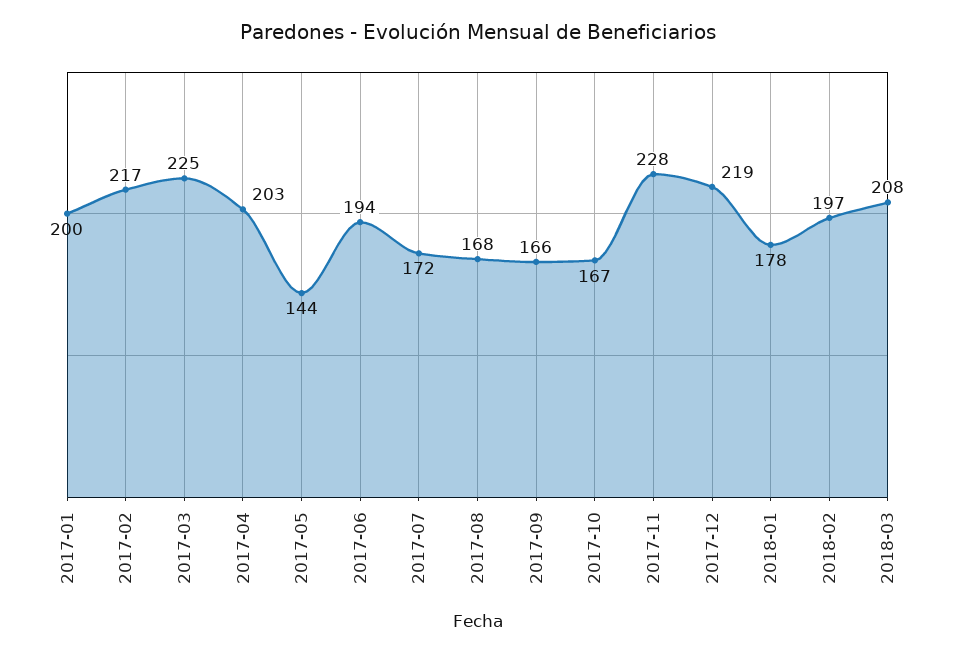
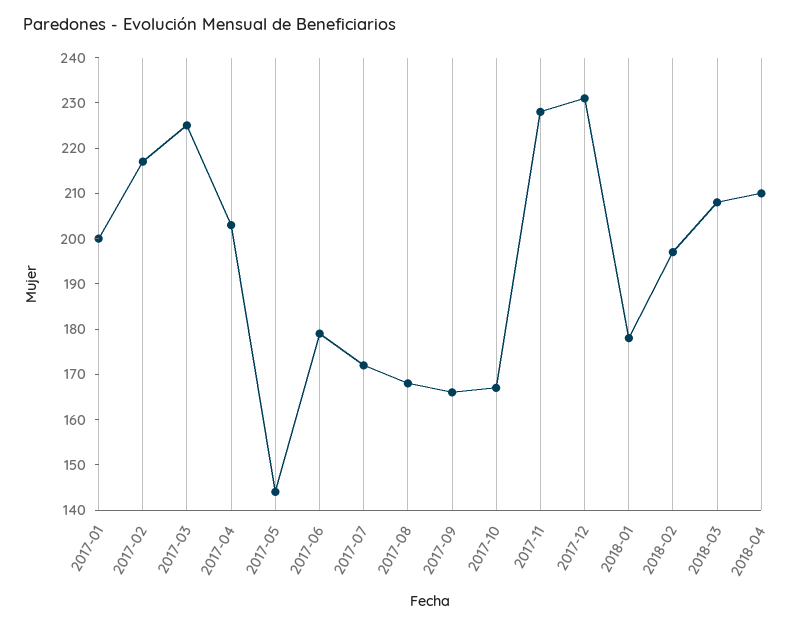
2017-06: 194 -> 180
2017-12: 219 -> 230
2018-04: none -> 210

